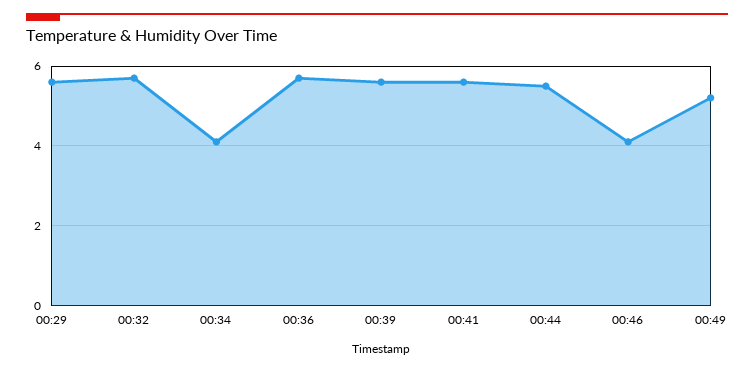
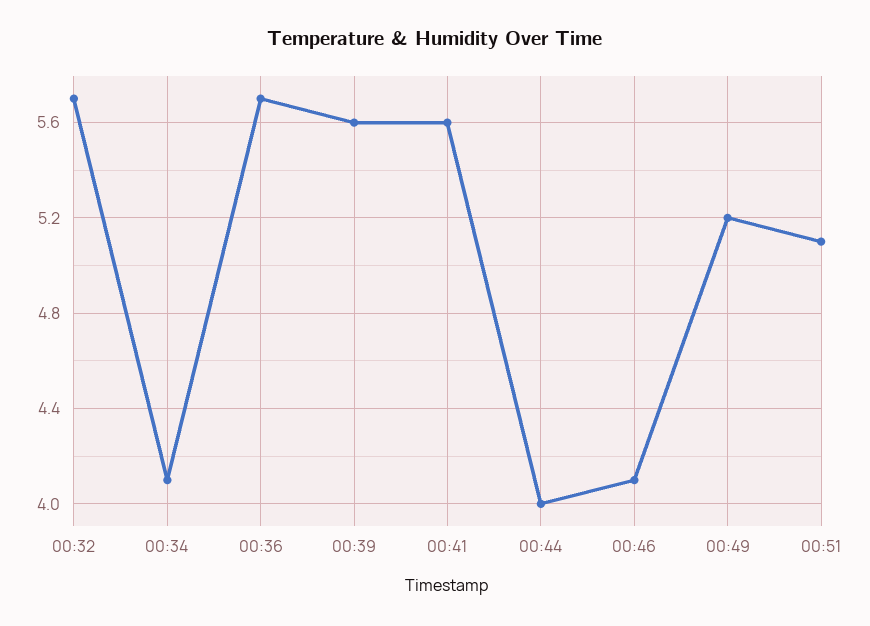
00:29: 5.5 -> none
00:44: 5.5 -> 4
00:51: none -> 5.1

